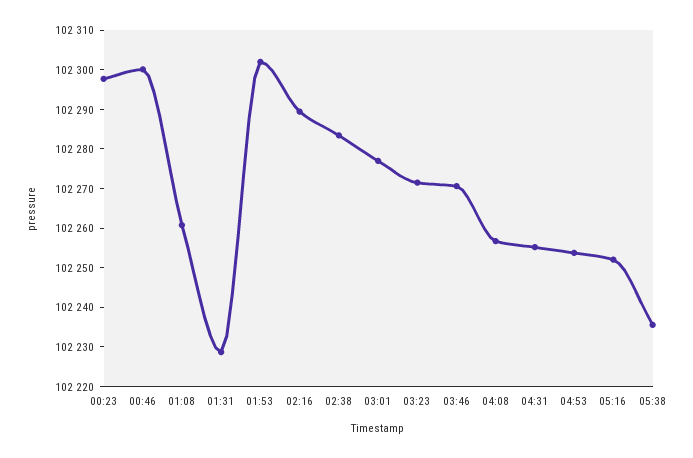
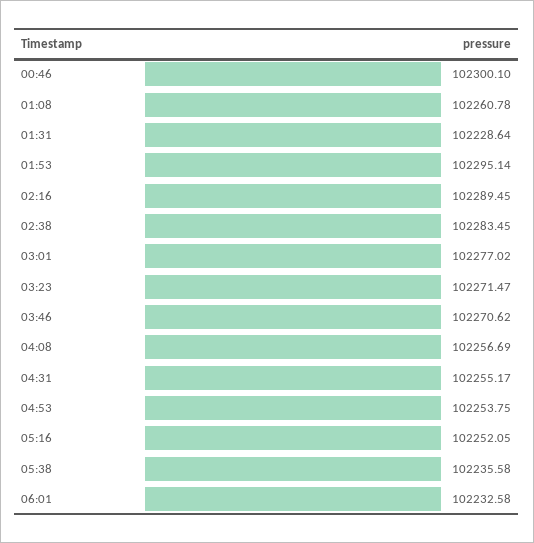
00:23: 102297.5 -> none
01:53: 102302.5 -> 102295.14
06:01: none -> 102232.58

